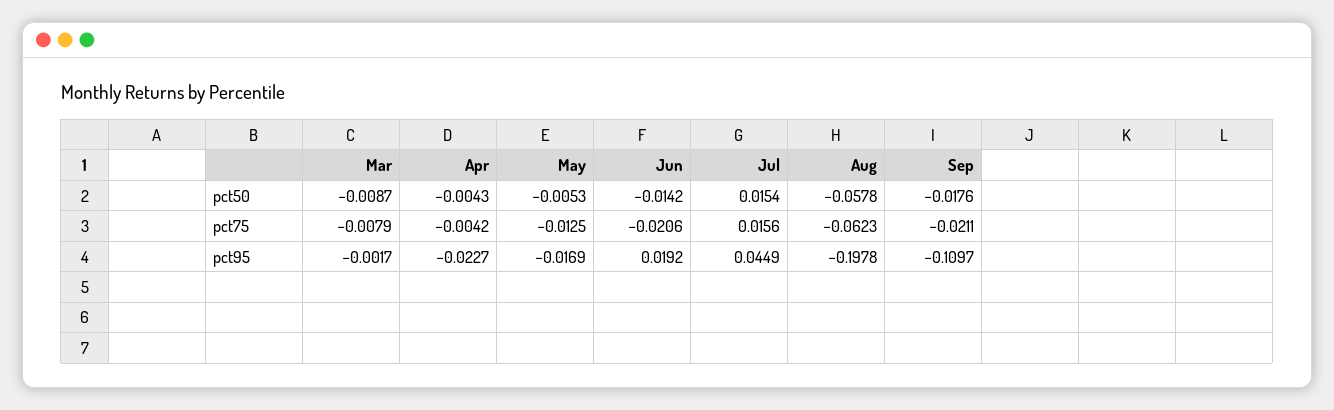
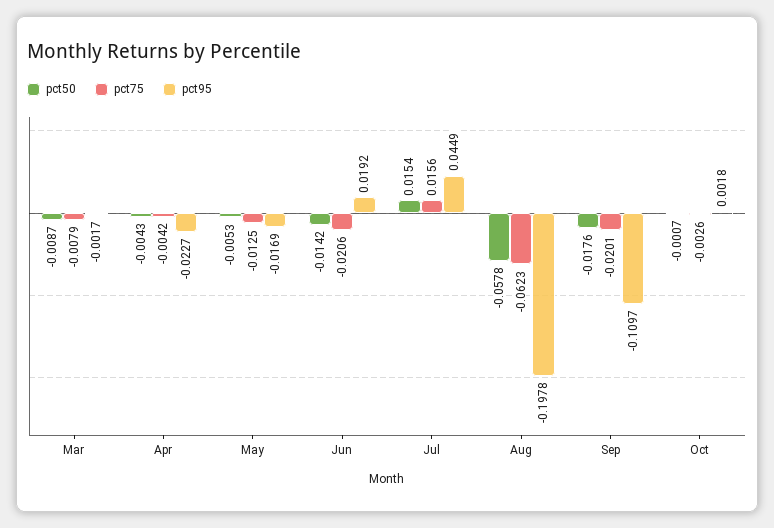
pct75, Sep: -0.0211 -> -0.0201
pct50, Oct: none -> -0.0007
pct75, Oct: none -> -0.0026
pct95, Oct: none -> 0.0018

